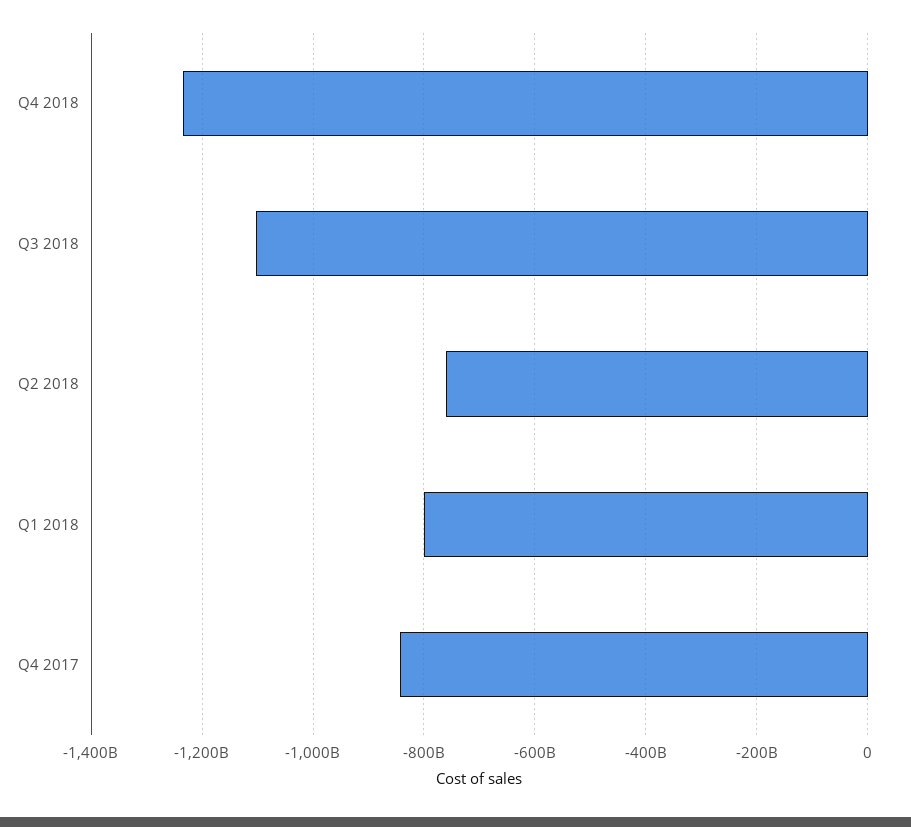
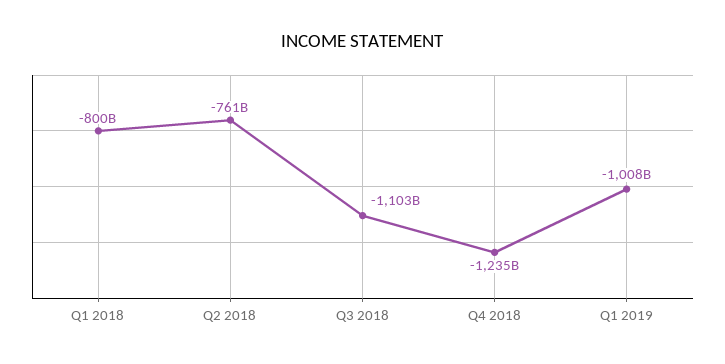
Q4 2017: -840000000000 -> none
Q1 2019: none -> -1008000000000

